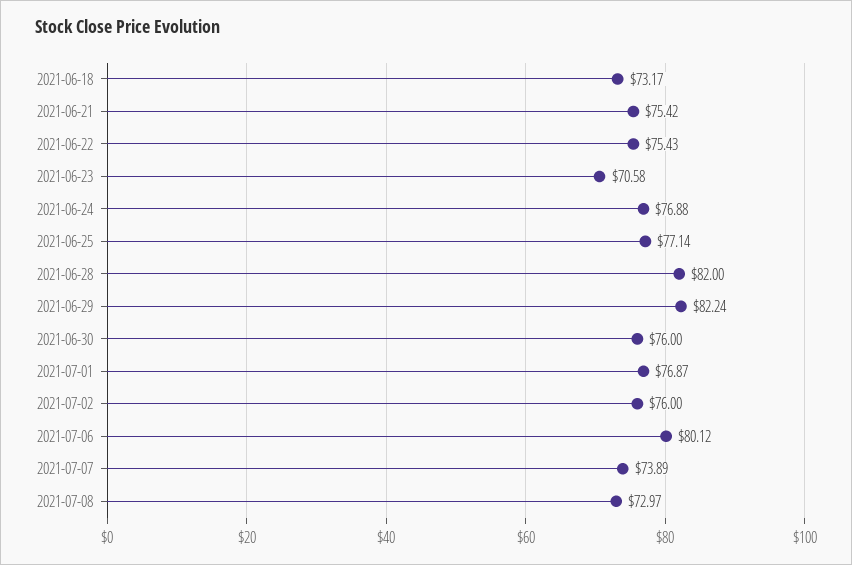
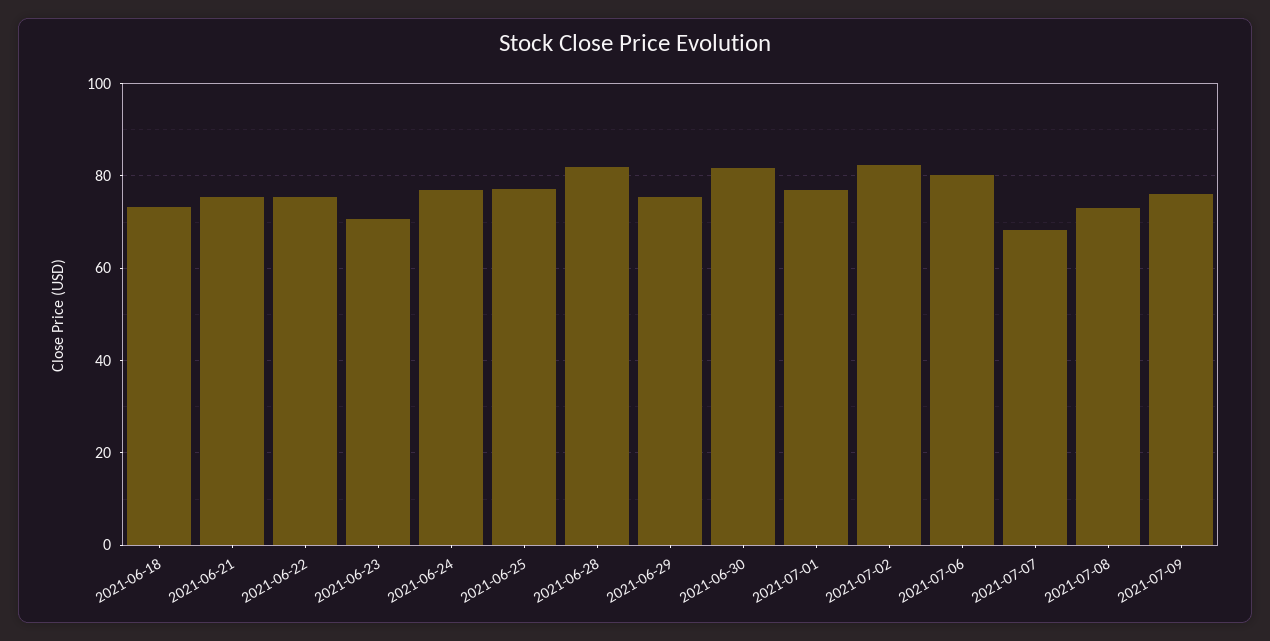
2021-06-29: 82.24 -> 76
2021-06-30: 76 -> 82
2021-07-02: 76 -> 82
2021-07-07: 73.89 -> 68
2021-07-09: none -> 76

